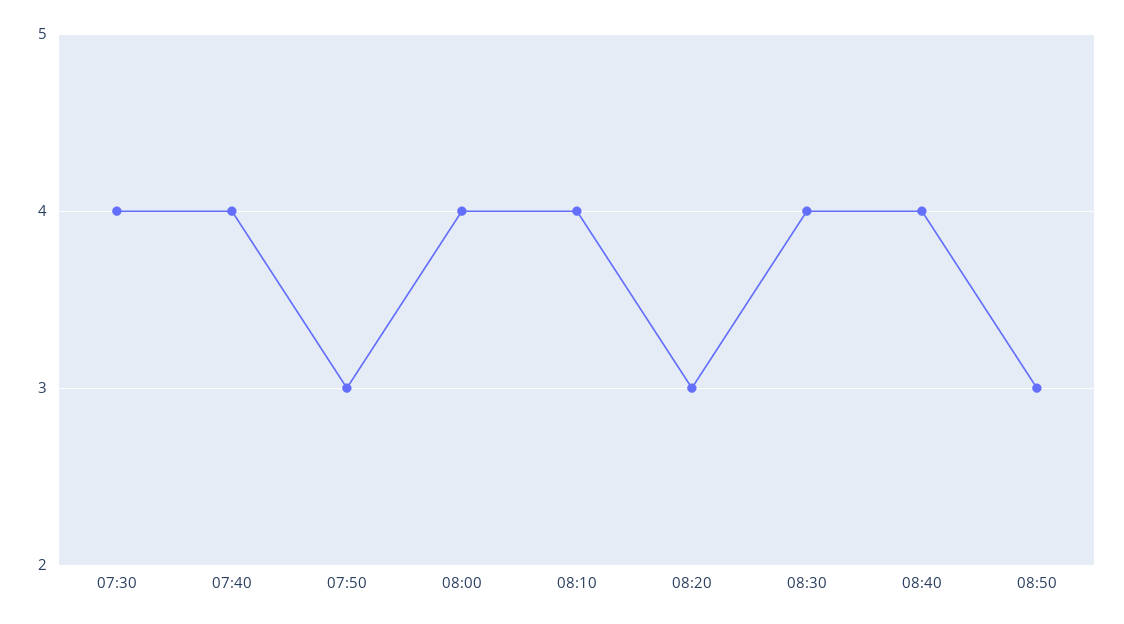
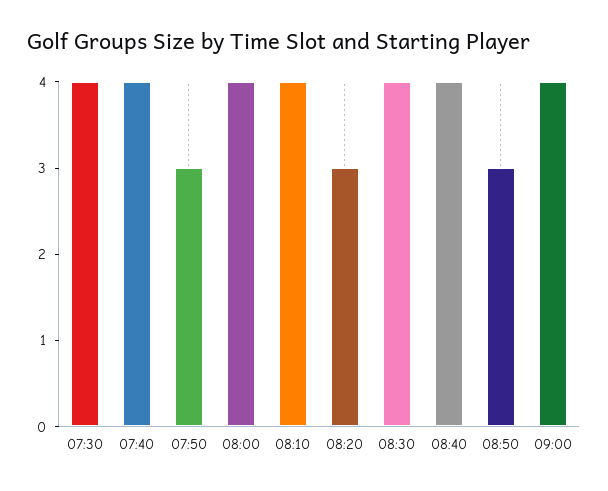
09:00: none -> 4

